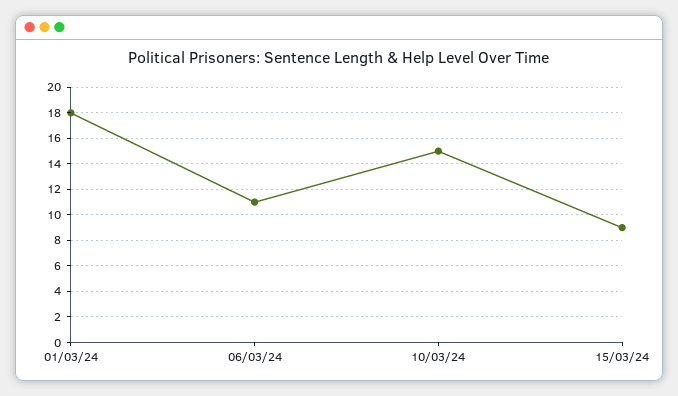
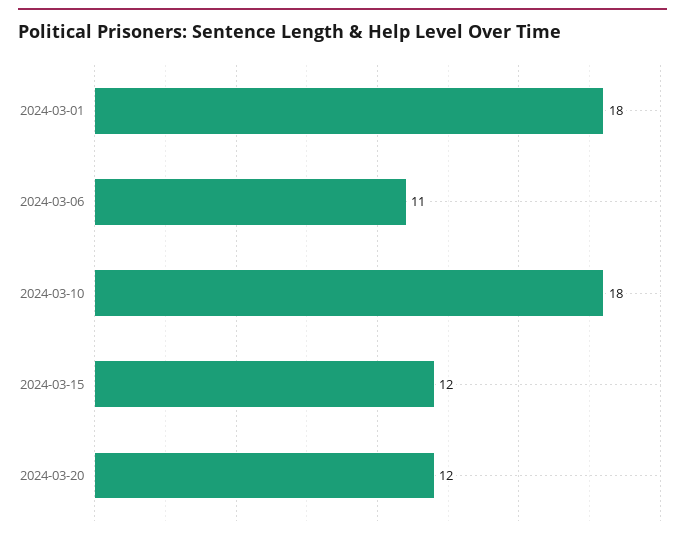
10/03/24: 15 -> 18
15/03/24: 9 -> 12
2024-03-20: none -> 12

